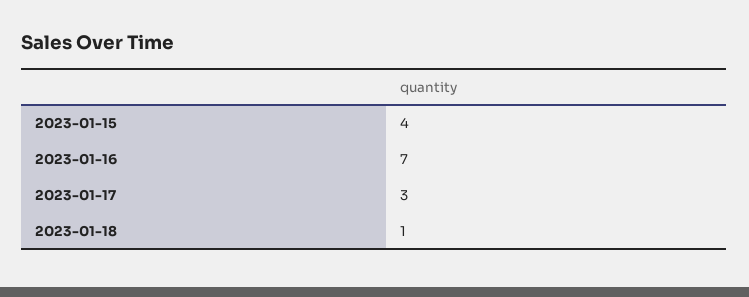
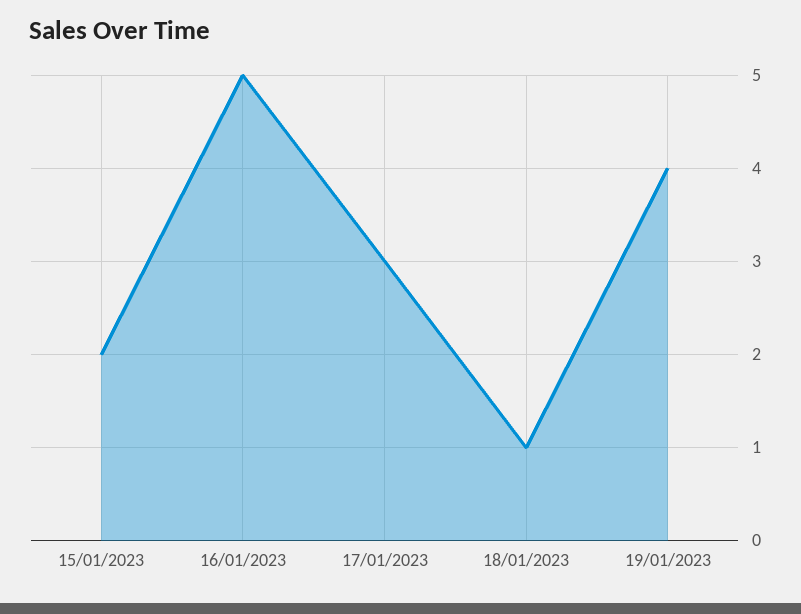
2023-01-15: 4 -> 2
2023-01-16: 7 -> 5
19/01/2023: none -> 4

